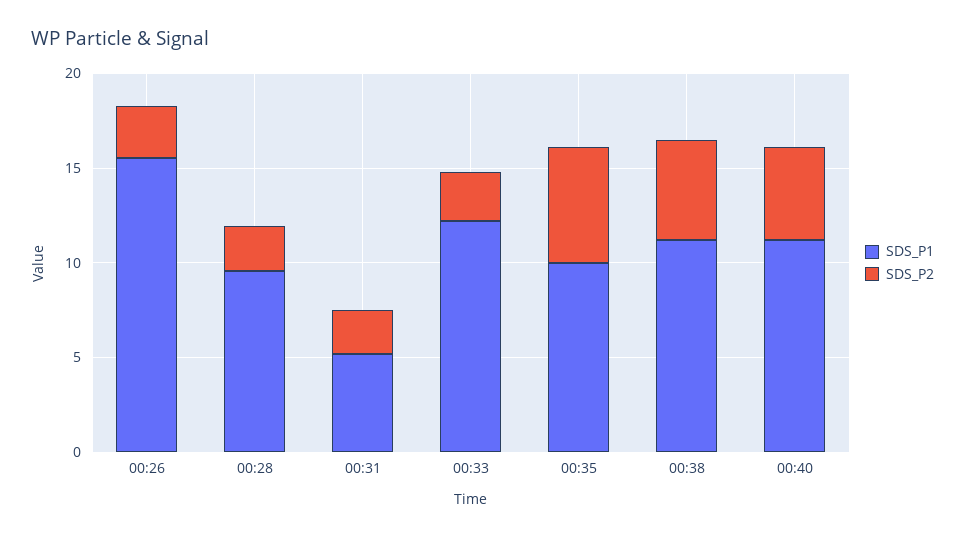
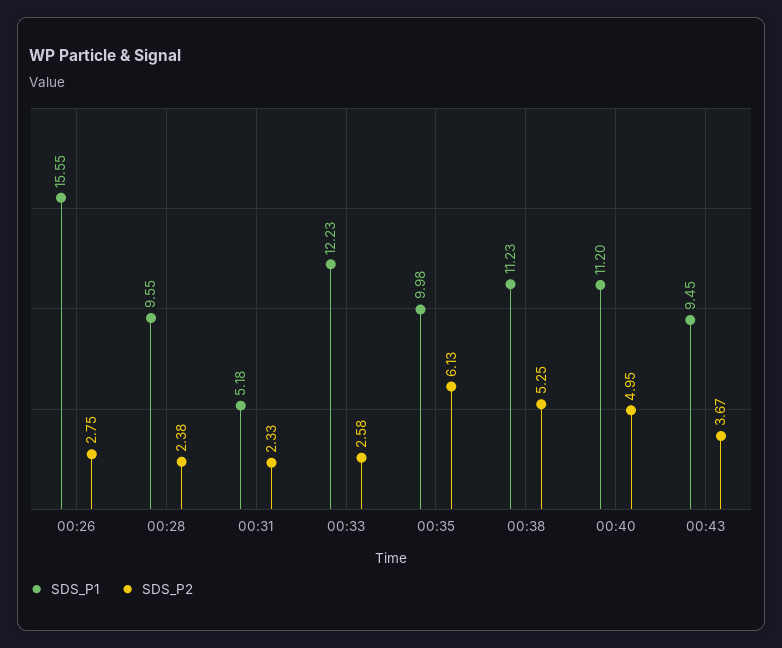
SDS_P1, 00:43: none -> 9.45
SDS_P2, 00:43: none -> 3.67

